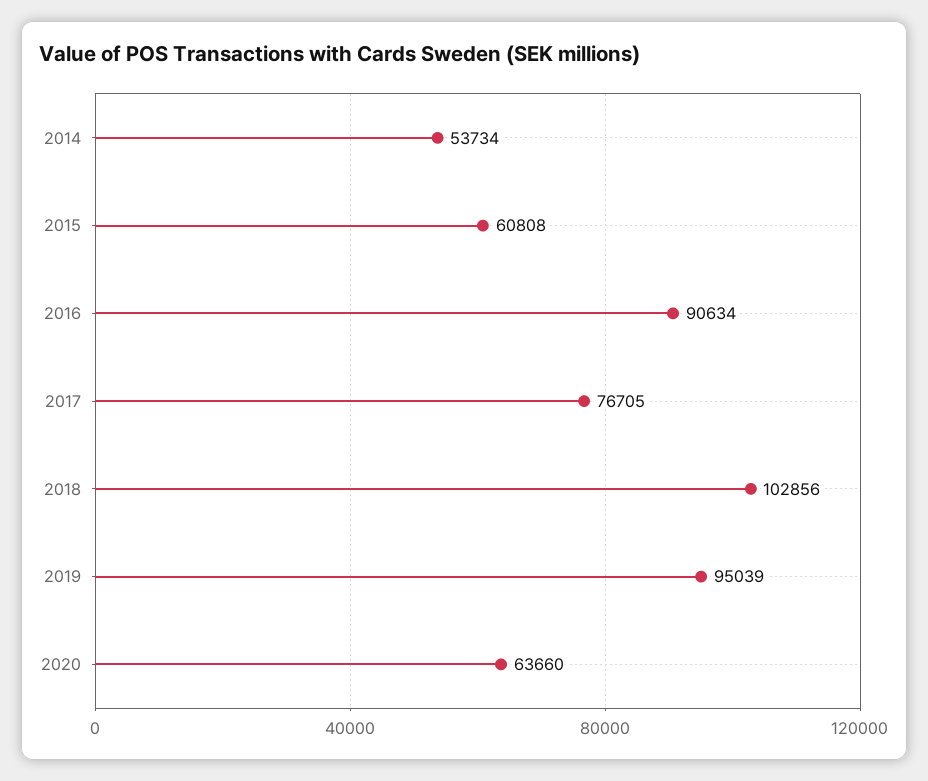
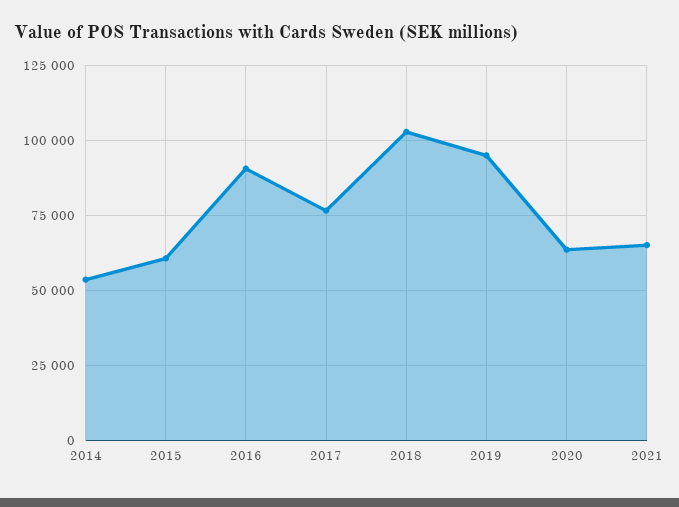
2021: none -> 65000

